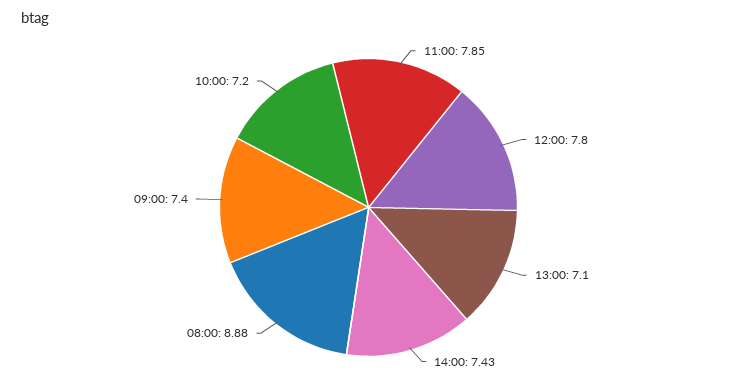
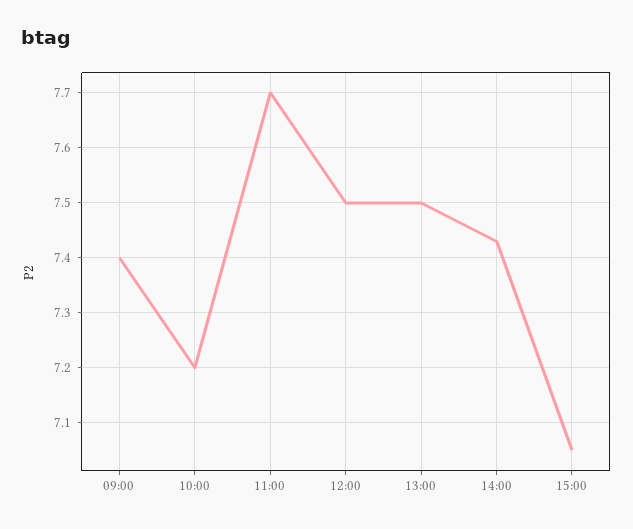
11:00: 7.85 -> 7.7
12:00: 7.8 -> 7.5
13:00: 7.1 -> 7.5
08:00: 8.88 -> none
15:00: none -> 7.05

